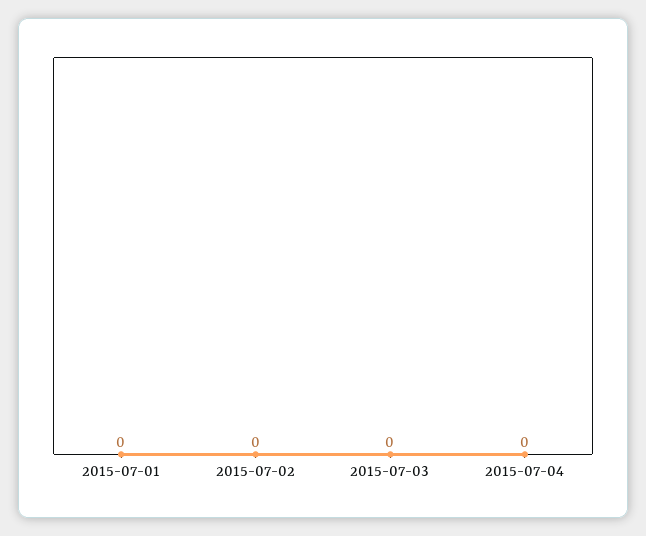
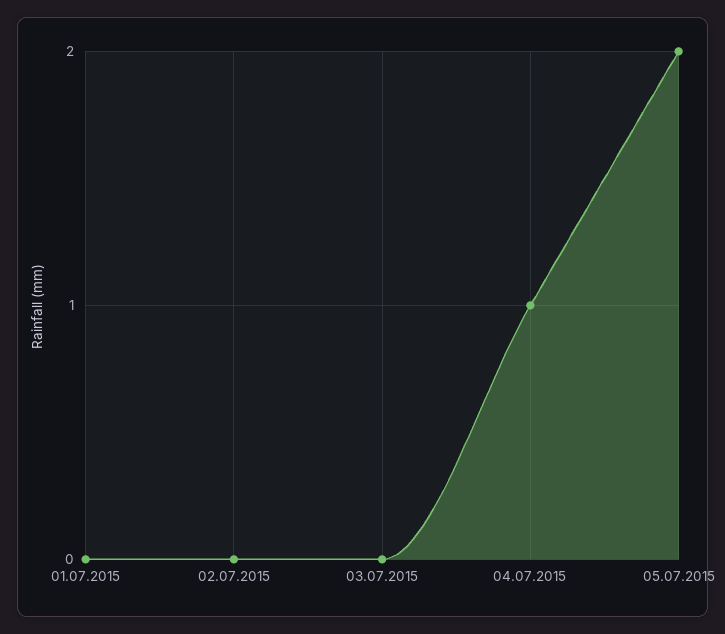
2015-07-04: 0 -> 1
05.07.2015: none -> 2

